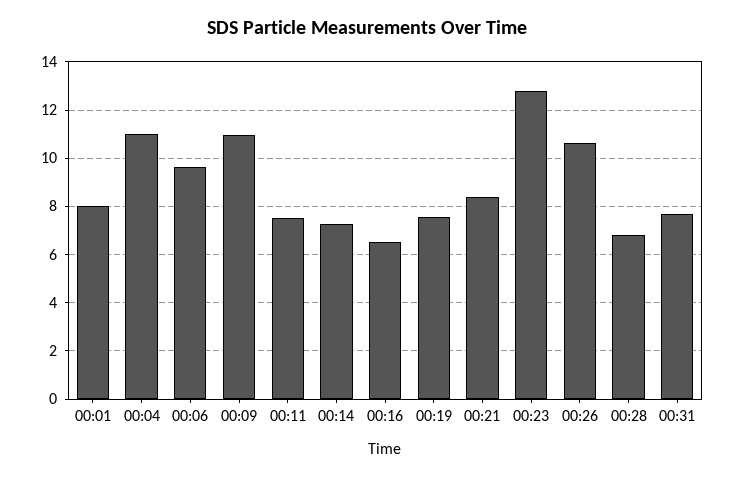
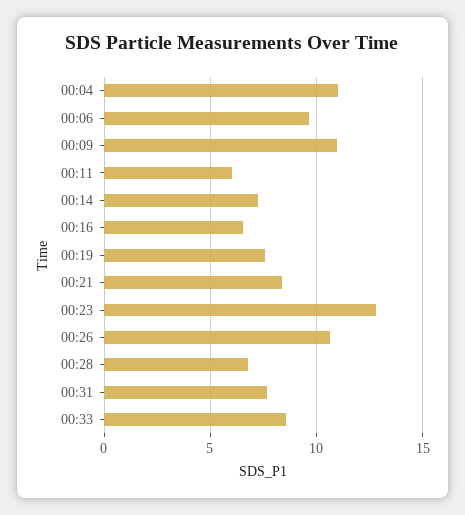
00:01: 8 -> none
00:11: 7.5 -> 6
00:33: none -> 8.5

